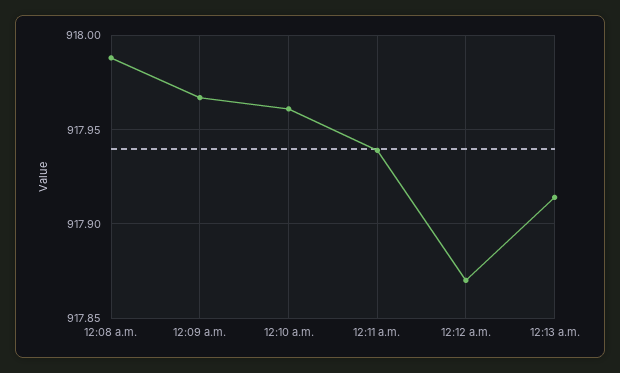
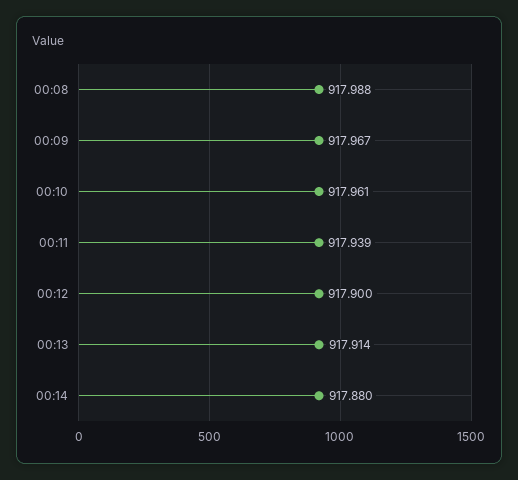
12:12 a.m.: 917.87 -> 917.9
00:14: none -> 917.88

